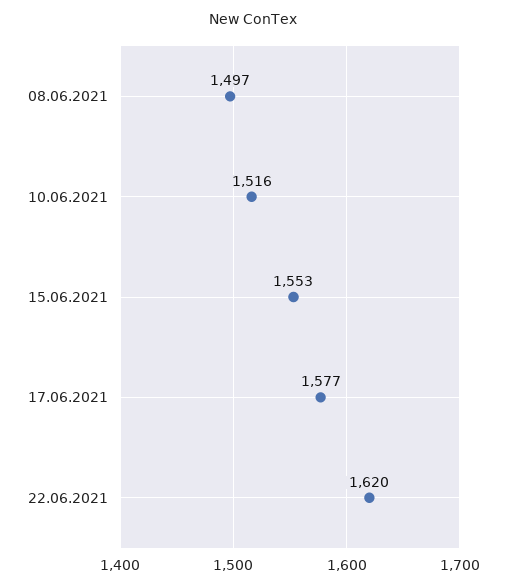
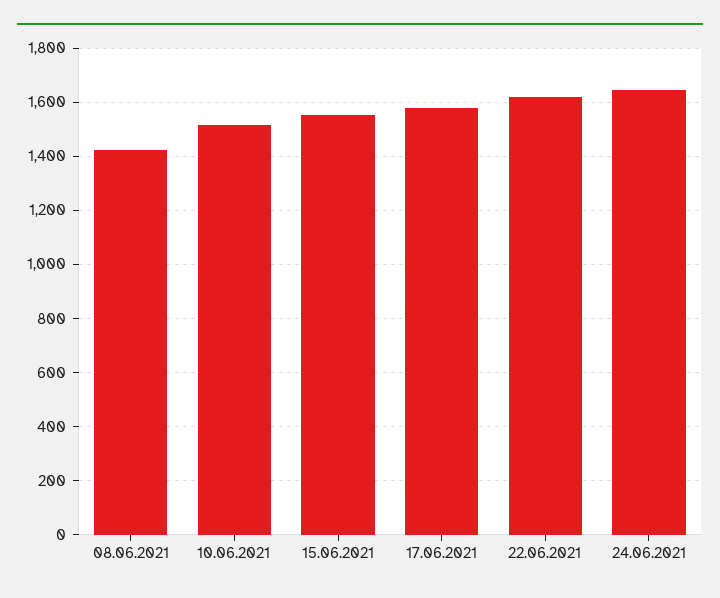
08.06.2021: 1497 -> 1425
24.06.2021: none -> 1650

